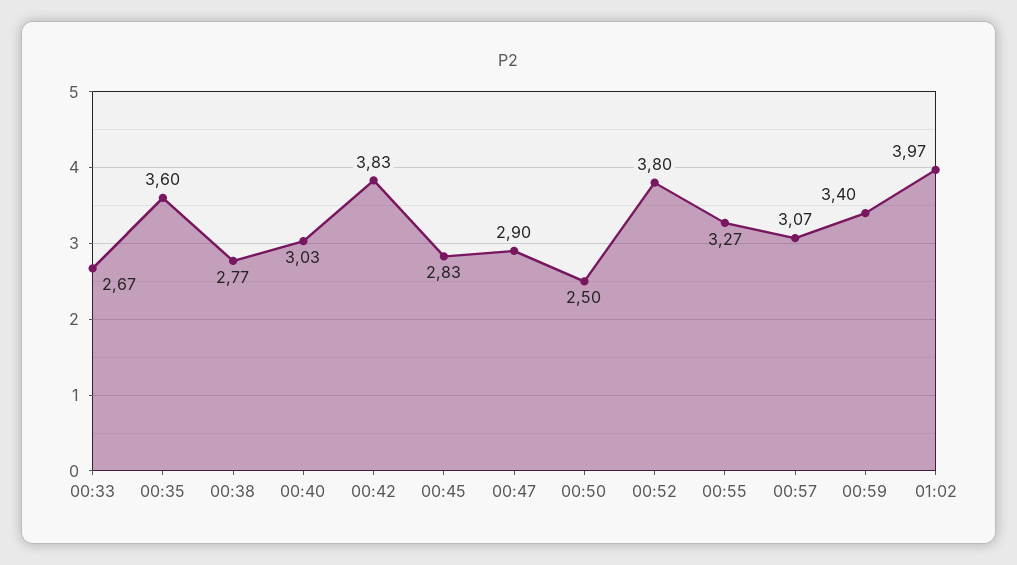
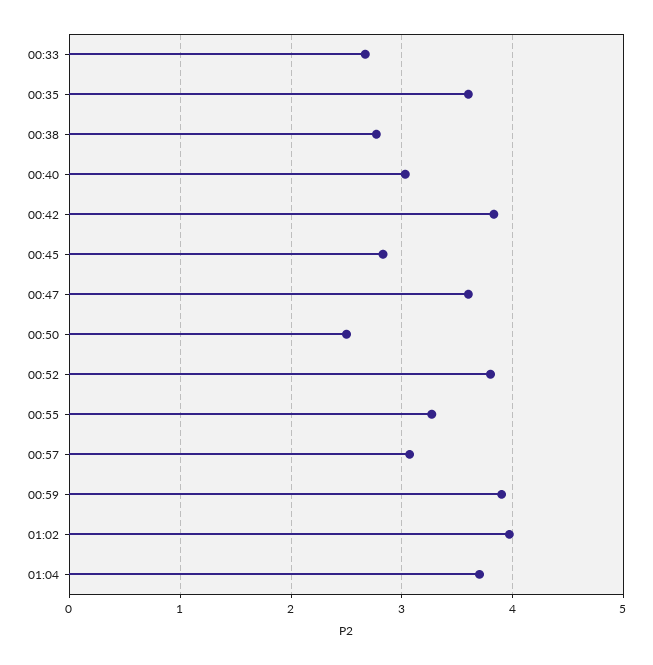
00:47: 2.9 -> 3.6
00:59: 3.4 -> 3.9
01:04: none -> 3.7

